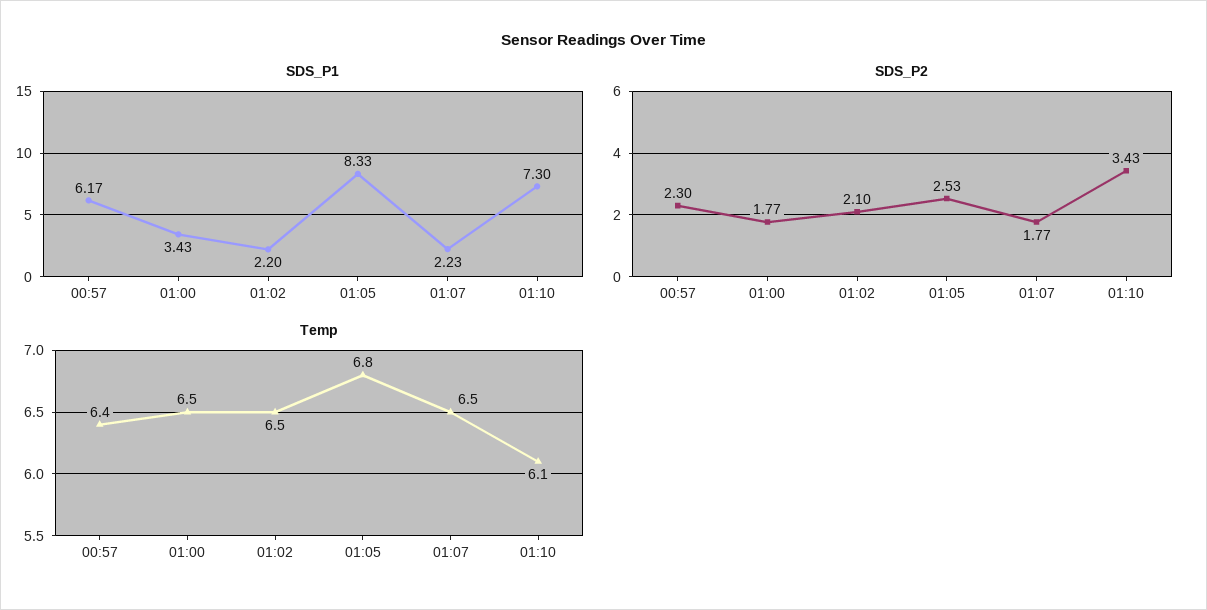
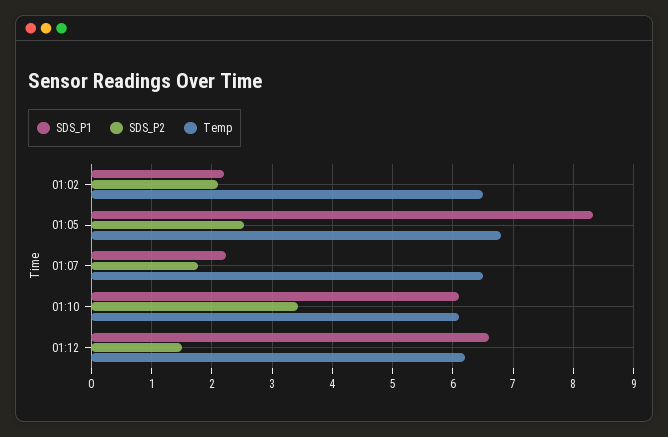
SDS_P1, 00:57: 6.17 -> none
SDS_P1, 01:00: 3.43 -> none
SDS_P1, 01:10: 7.3 -> 6.1
SDS_P2, 00:57: 2.3 -> none
SDS_P2, 01:00: 1.77 -> none
Temp, 00:57: 6.4 -> none
Temp, 01:00: 6.5 -> none
SDS_P1, 01:12: none -> 6.6
SDS_P2, 01:12: none -> 1.5
Temp, 01:12: none -> 6.2

